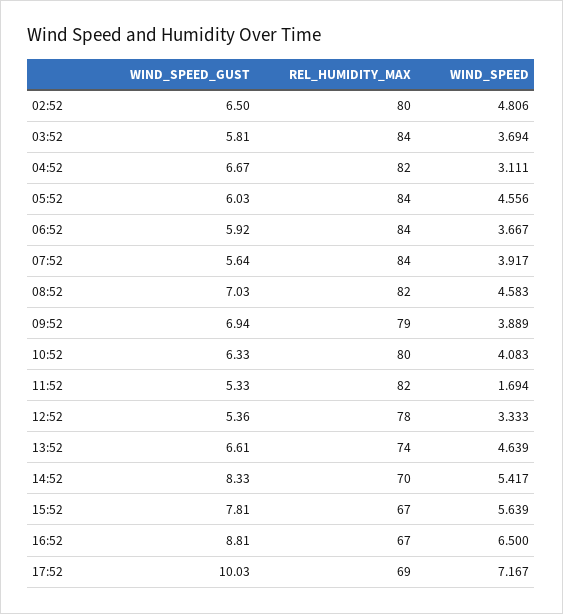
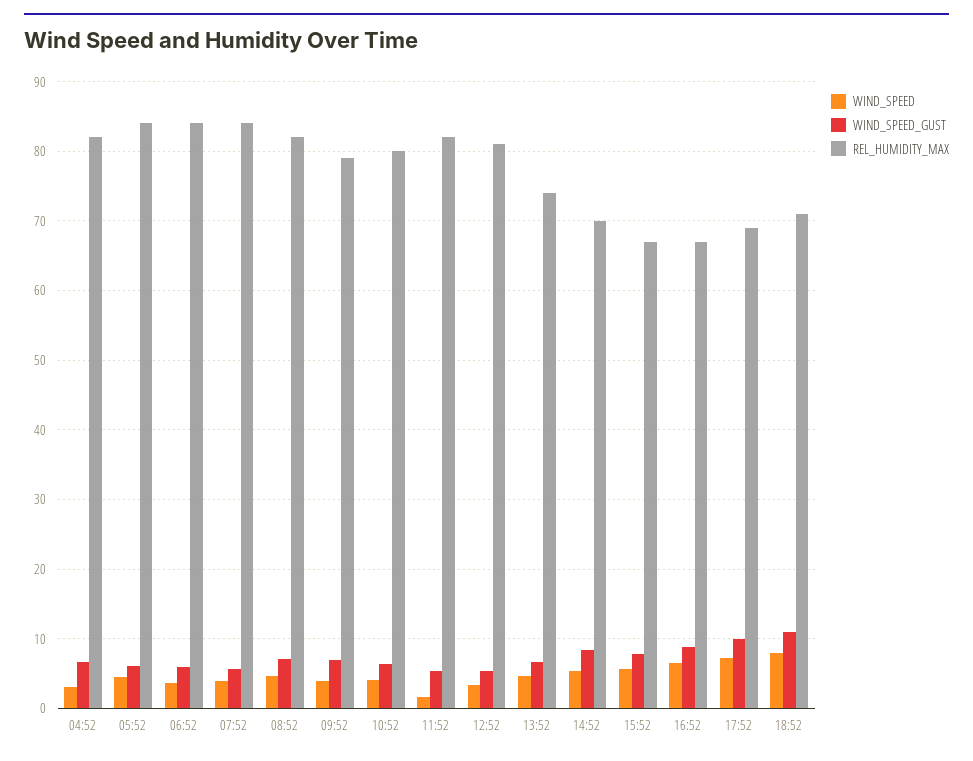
WIND_SPEED_GUST, 02:52: 6.5 -> none
REL_HUMIDITY_MAX, 02:52: 80 -> none
WIND_SPEED, 02:52: 4.806 -> none
WIND_SPEED_GUST, 03:52: 5.81 -> none
REL_HUMIDITY_MAX, 03:52: 84 -> none
WIND_SPEED, 03:52: 3.694 -> none
REL_HUMIDITY_MAX, 12:52: 78 -> 81
WIND_SPEED, 18:52: none -> 8
WIND_SPEED_GUST, 18:52: none -> 11
REL_HUMIDITY_MAX, 18:52: none -> 71

